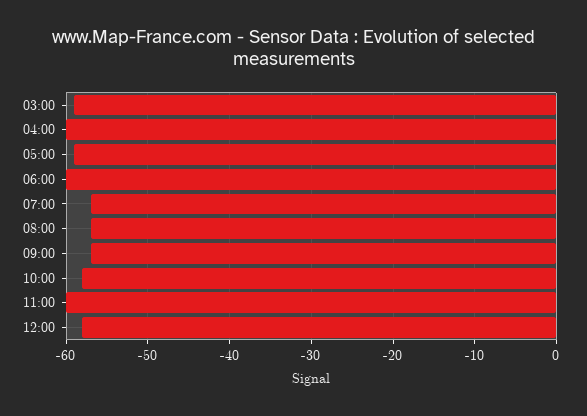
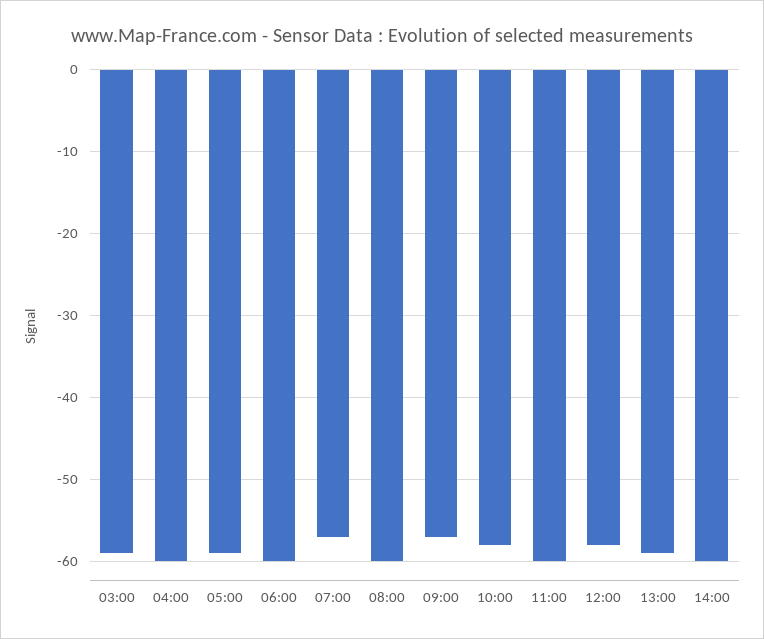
08:00: -57 -> -60
13:00: none -> -59
14:00: none -> -60

